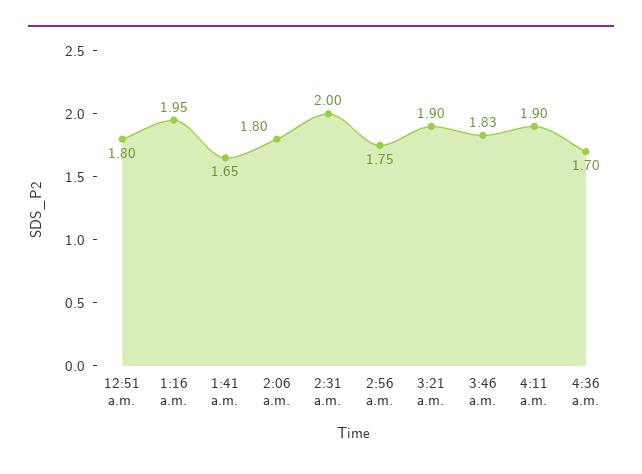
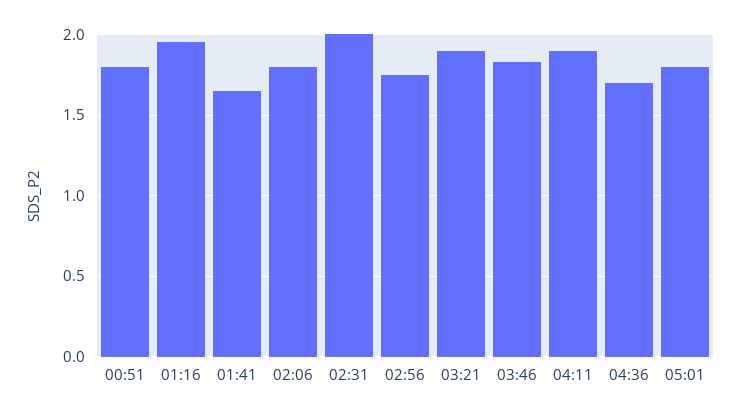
05:01: none -> 1.8

